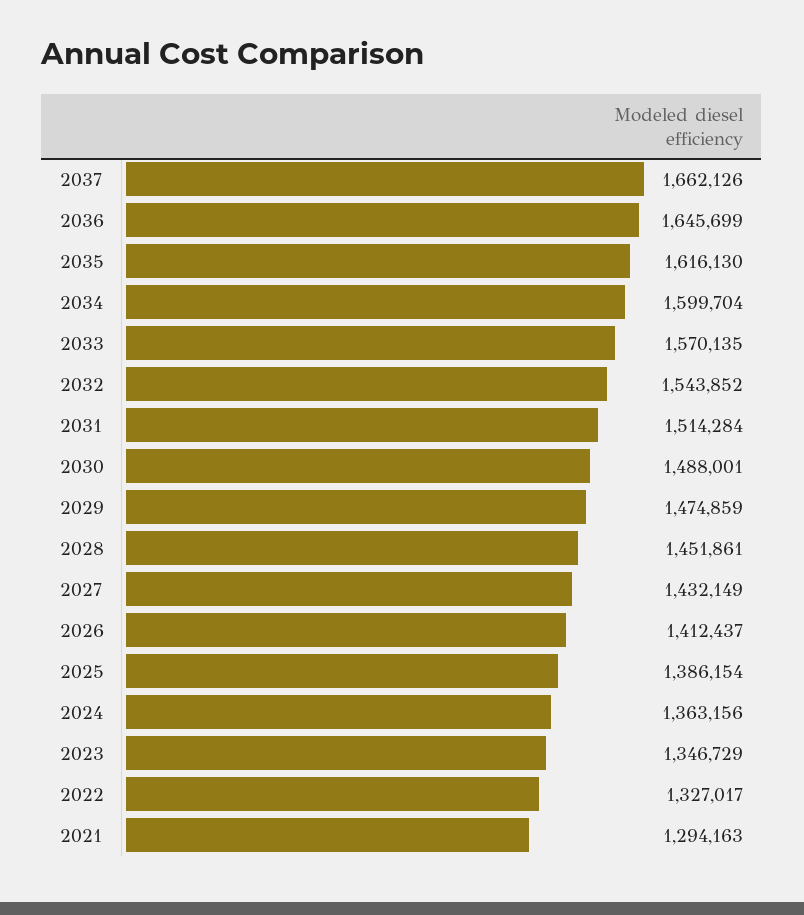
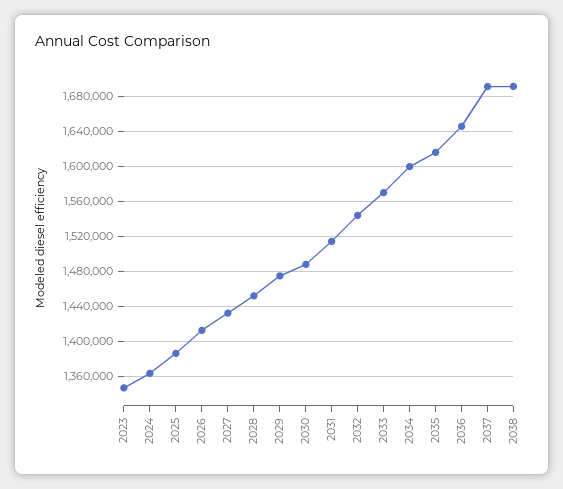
2037: 1662126 -> 1690000
2022: 1327017 -> none
2021: 1294163 -> none
2038: none -> 1690000

